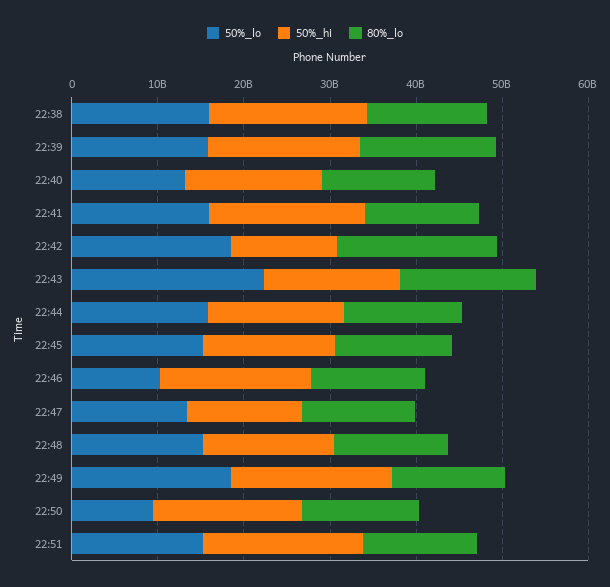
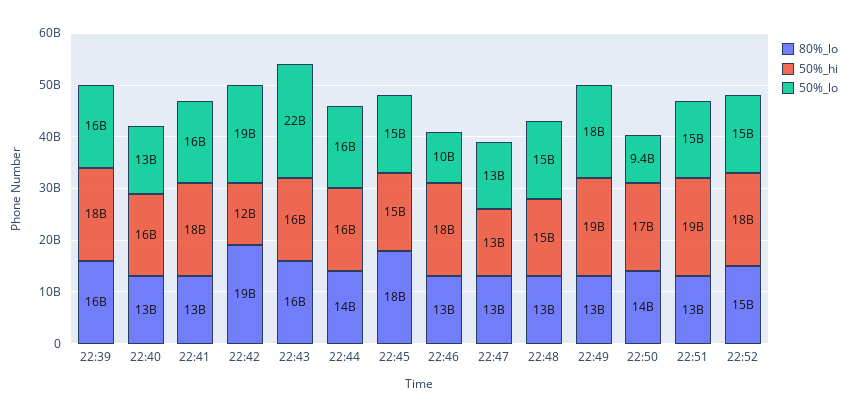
50%_lo, 22:38: 16000000000 -> none
50%_hi, 22:38: 18000000000 -> none
80%_lo, 22:38: 14000000000 -> none
80%_lo, 22:45: 14000000000 -> 18000000000
80%_lo, 22:52: none -> 15000000000
50%_hi, 22:52: none -> 18000000000
50%_lo, 22:52: none -> 15000000000

